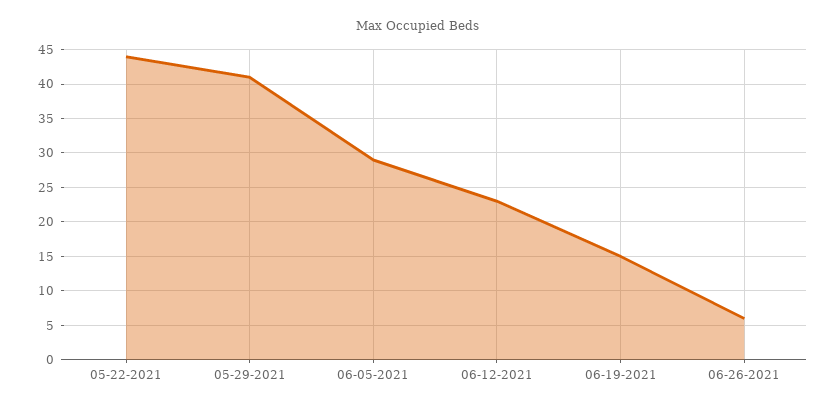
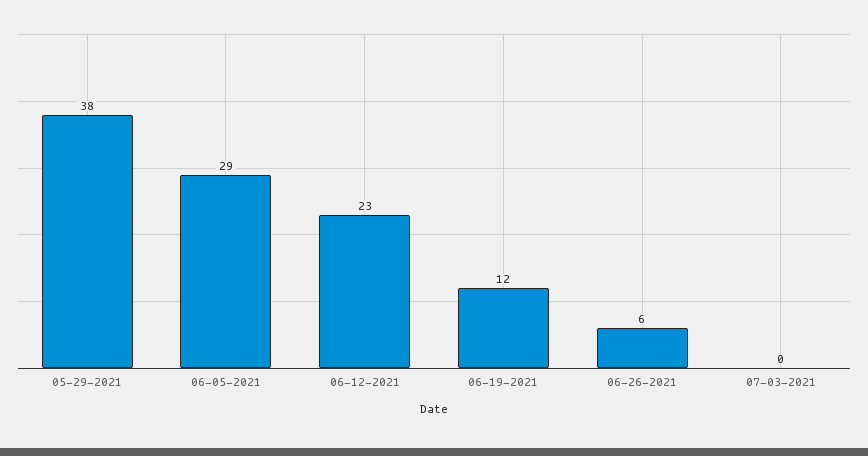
05-22-2021: 44 -> none
05-29-2021: 41 -> 38
06-19-2021: 15 -> 12
07-03-2021: none -> 0

